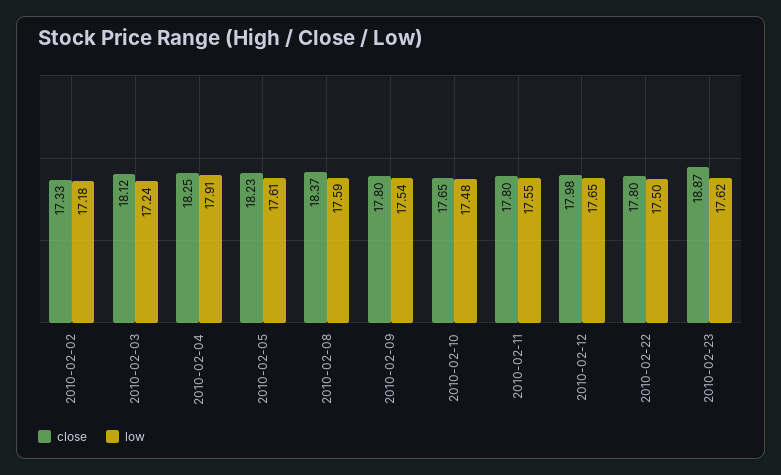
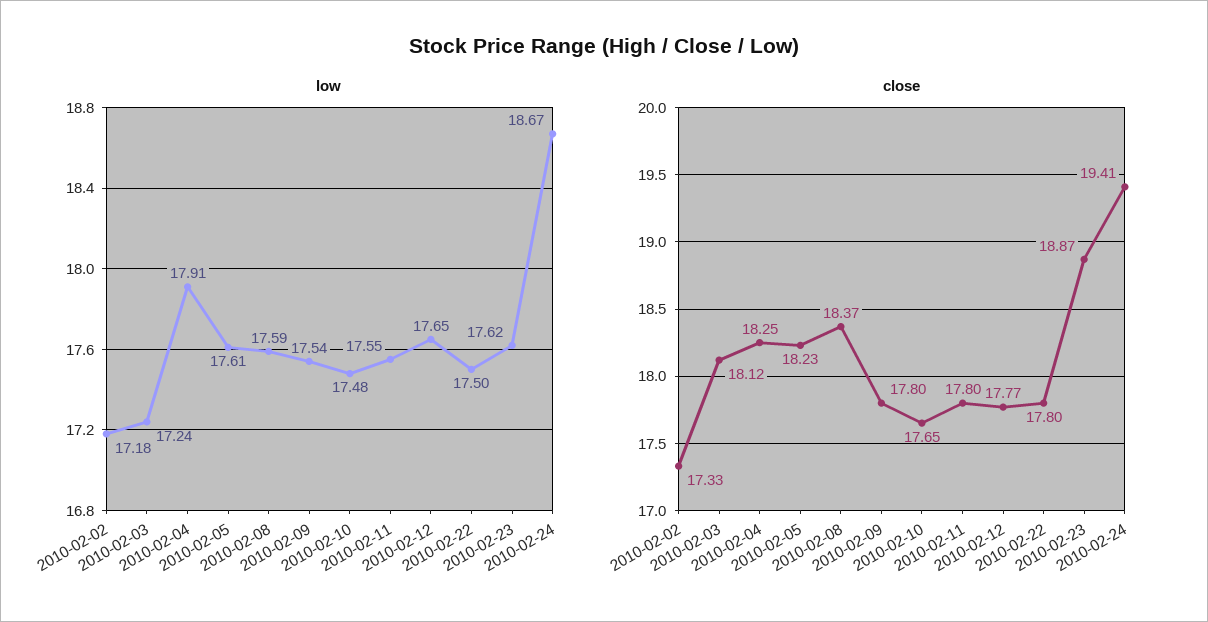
close, 2010-02-12: 17.98 -> 17.77
low, 2010-02-24: none -> 18.67
close, 2010-02-24: none -> 19.41

